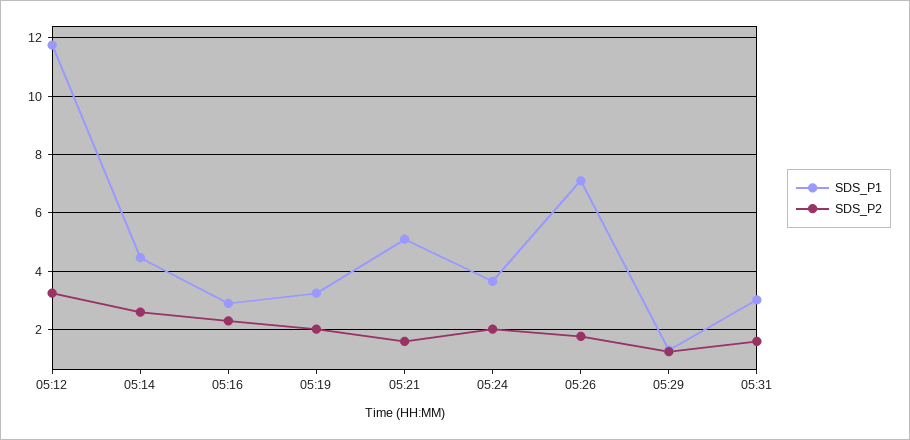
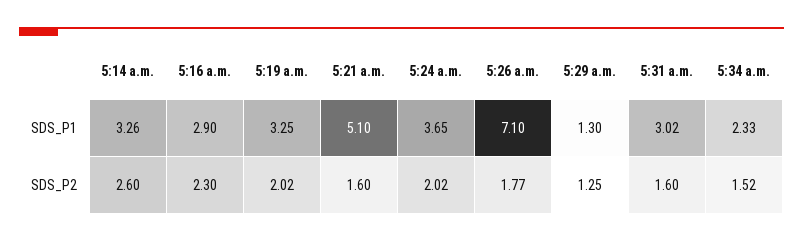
SDS_P1, 05:12: 11.75 -> none
SDS_P2, 05:12: 3.25 -> none
SDS_P1, 05:14: 4.5 -> 3.26
SDS_P1, 5:34 a.m.: none -> 2.33
SDS_P2, 5:34 a.m.: none -> 1.52

